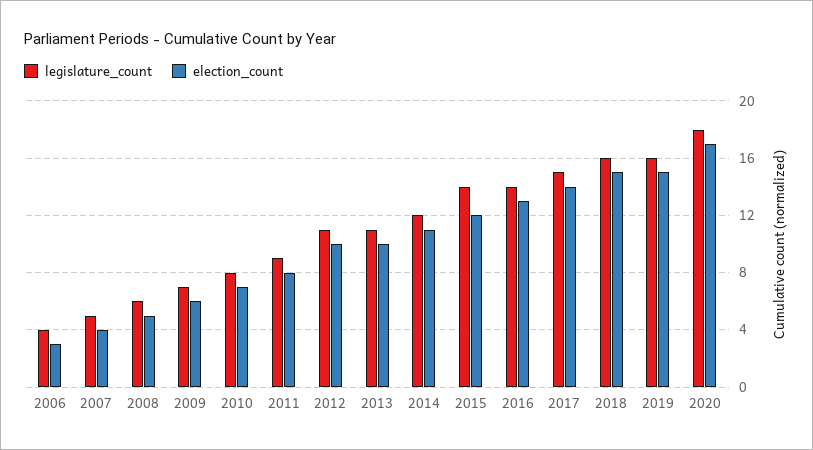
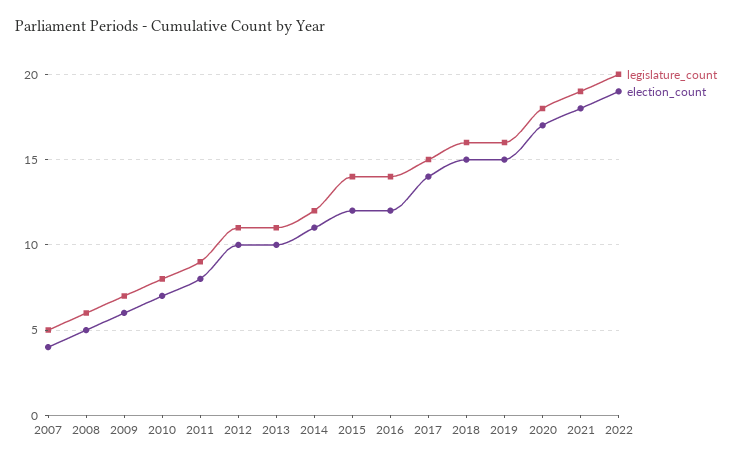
legislature_count, 2006: 4 -> none
election_count, 2006: 3 -> none
election_count, 2016: 13 -> 12
legislature_count, 2021: none -> 19
election_count, 2021: none -> 18
legislature_count, 2022: none -> 20
election_count, 2022: none -> 19

